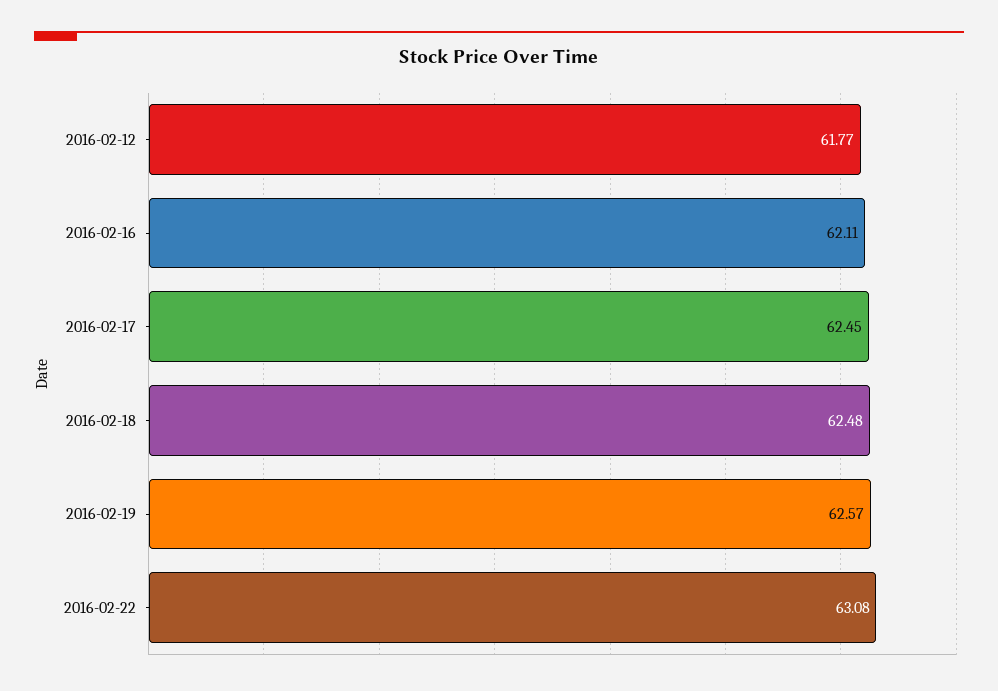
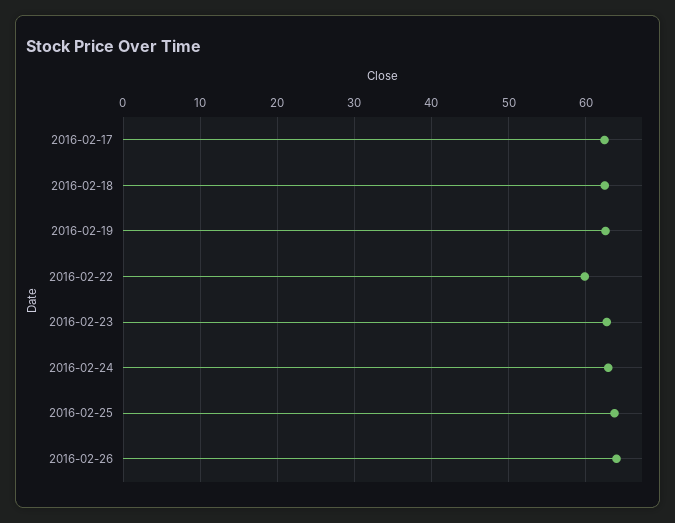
2016-02-12: 61.77 -> none
2016-02-16: 62.11 -> none
2016-02-22: 63.08 -> 60
2016-02-23: none -> 63
2016-02-24: none -> 63
2016-02-25: none -> 64
2016-02-26: none -> 64

